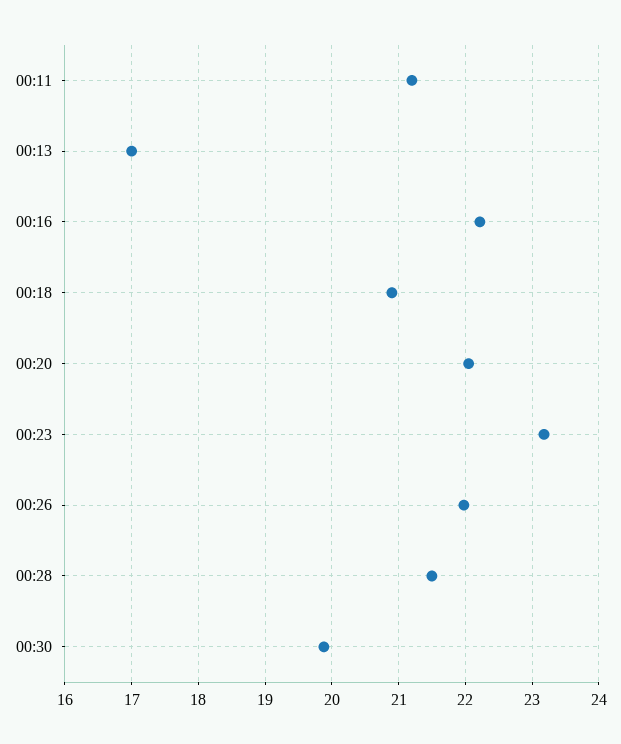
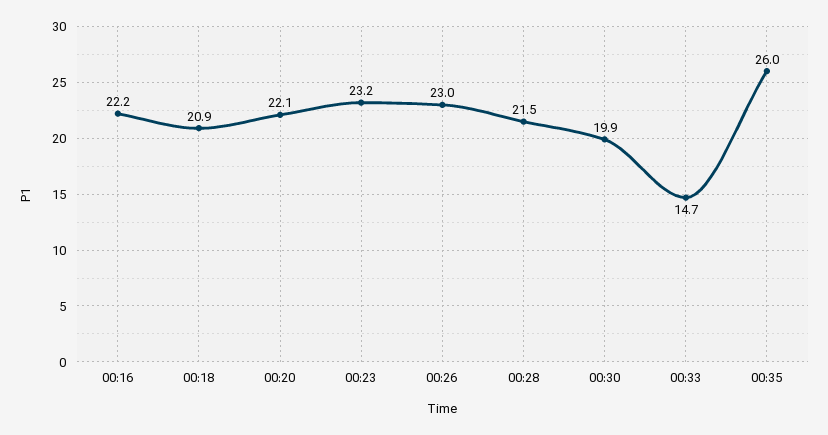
00:11: 21.2 -> none
00:13: 17 -> none
00:26: 22 -> 23
00:33: none -> 14.7
00:35: none -> 26

